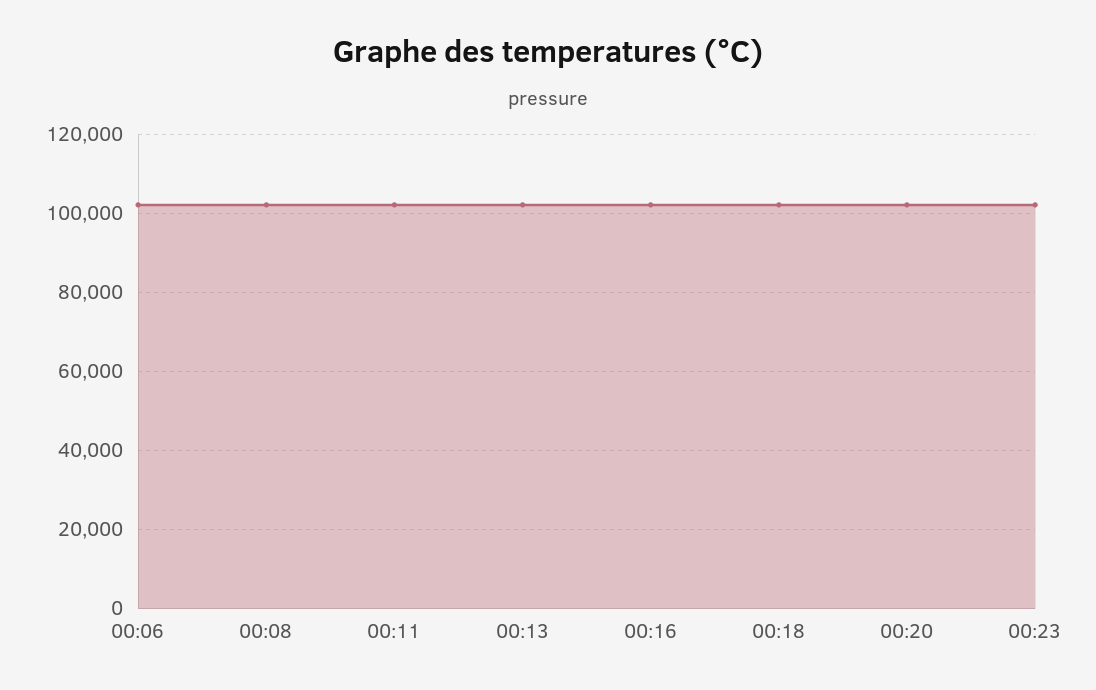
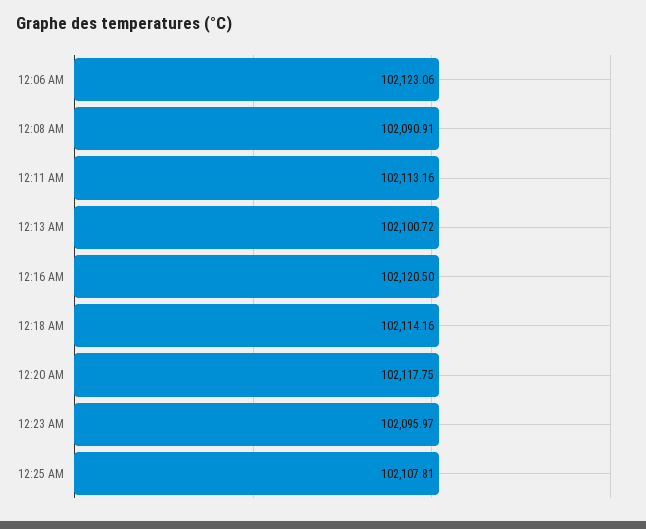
12:25 AM: none -> 102107.81

